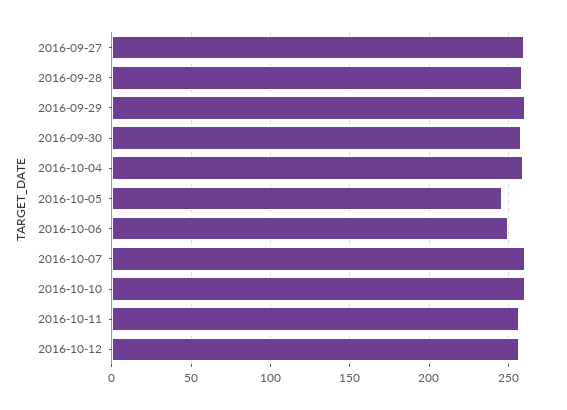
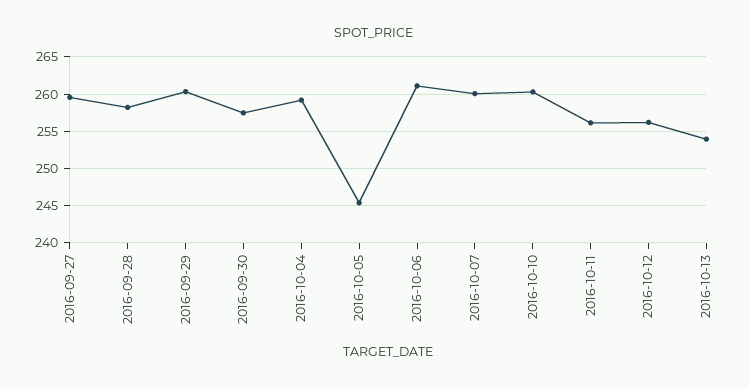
2016-10-06: 250 -> 261
2016-10-13: none -> 254

